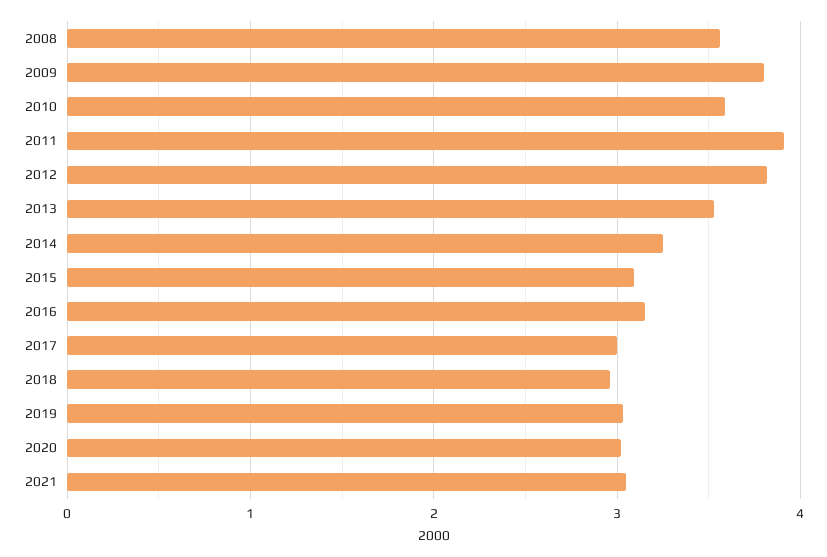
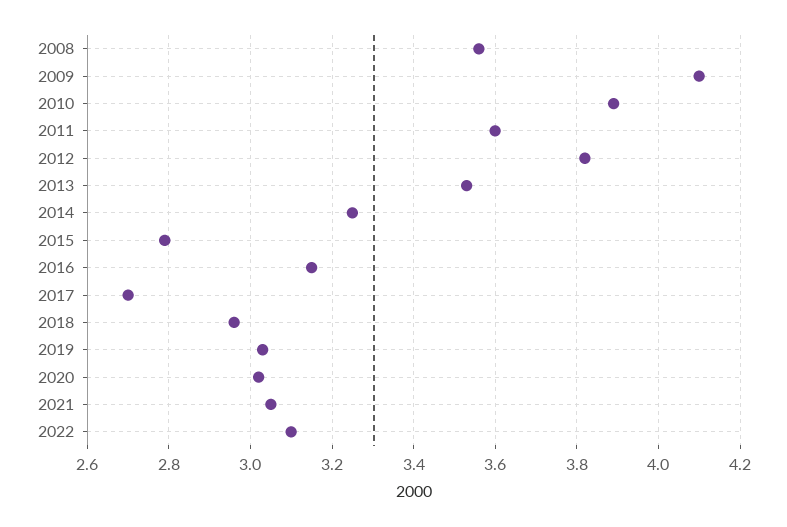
2009: 3.8 -> 4.1
2010: 3.6 -> 3.9
2011: 3.9 -> 3.6
2015: 3.1 -> 2.8
2017: 3 -> 2.7
2022: none -> 3.1

